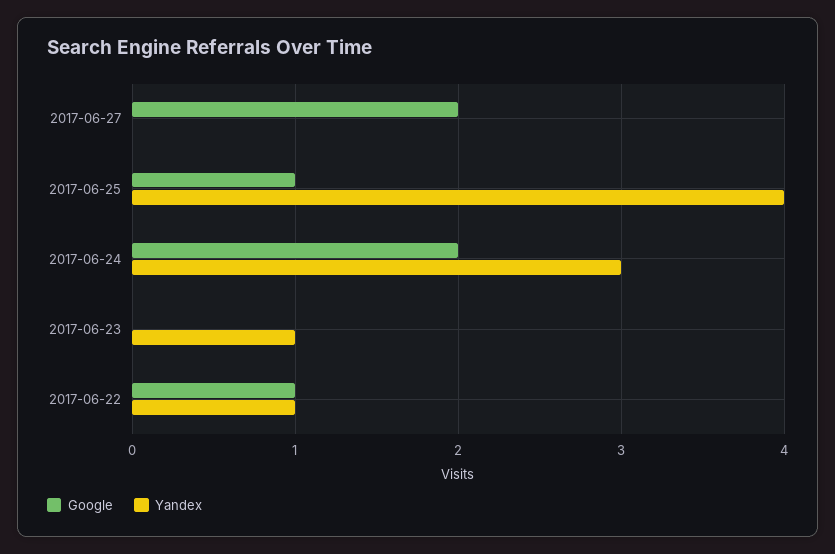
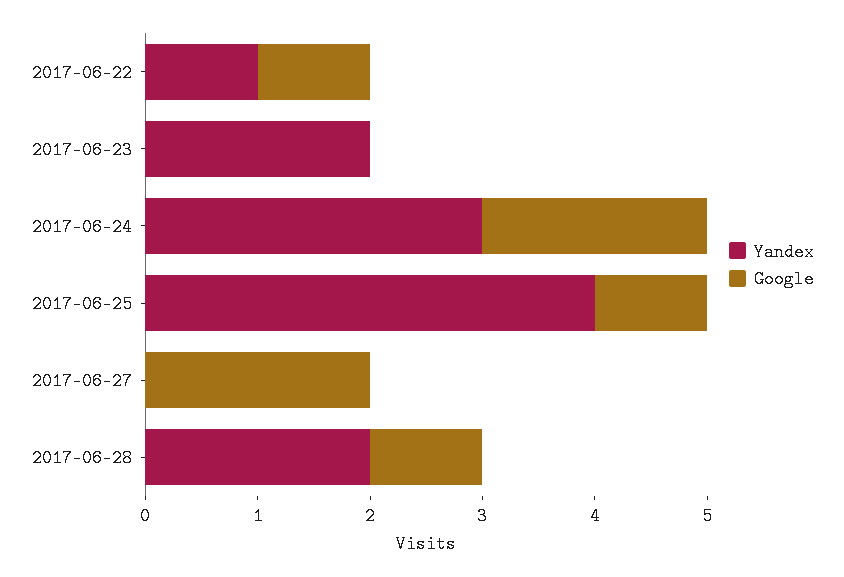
Yandex, 2017-06-23: 1 -> 2
Yandex, 2017-06-28: none -> 2
Google, 2017-06-28: none -> 1

